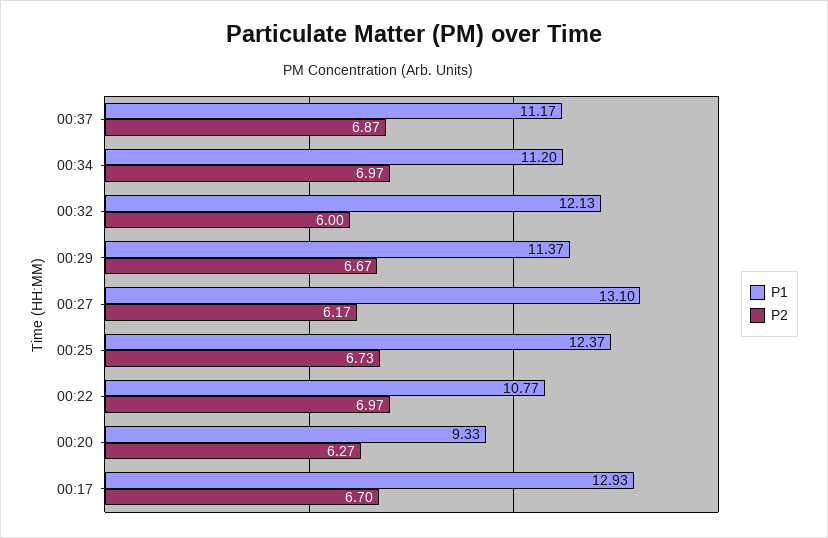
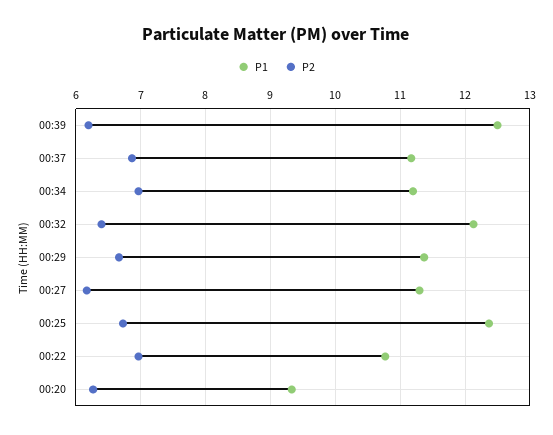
P2, 00:32: 6 -> 6.4
P1, 00:27: 13.1 -> 11.3
P1, 00:17: 12.93 -> none
P2, 00:17: 6.7 -> none
P1, 00:39: none -> 12.5
P2, 00:39: none -> 6.2

